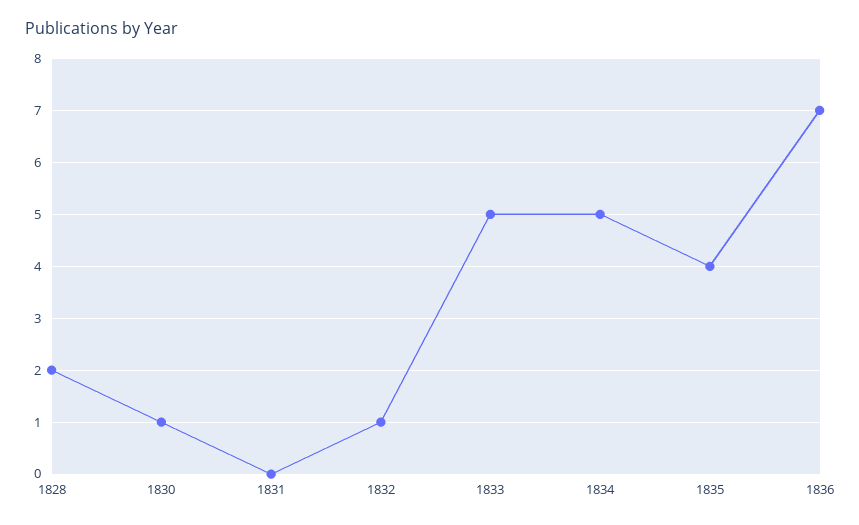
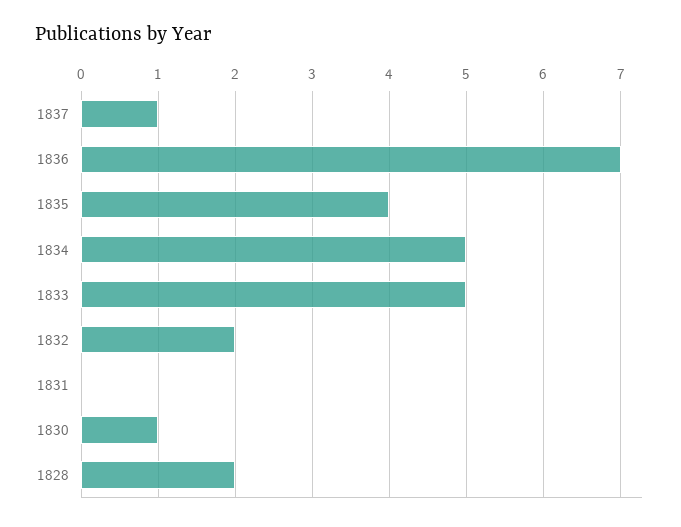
1832: 1 -> 2
1837: none -> 1

